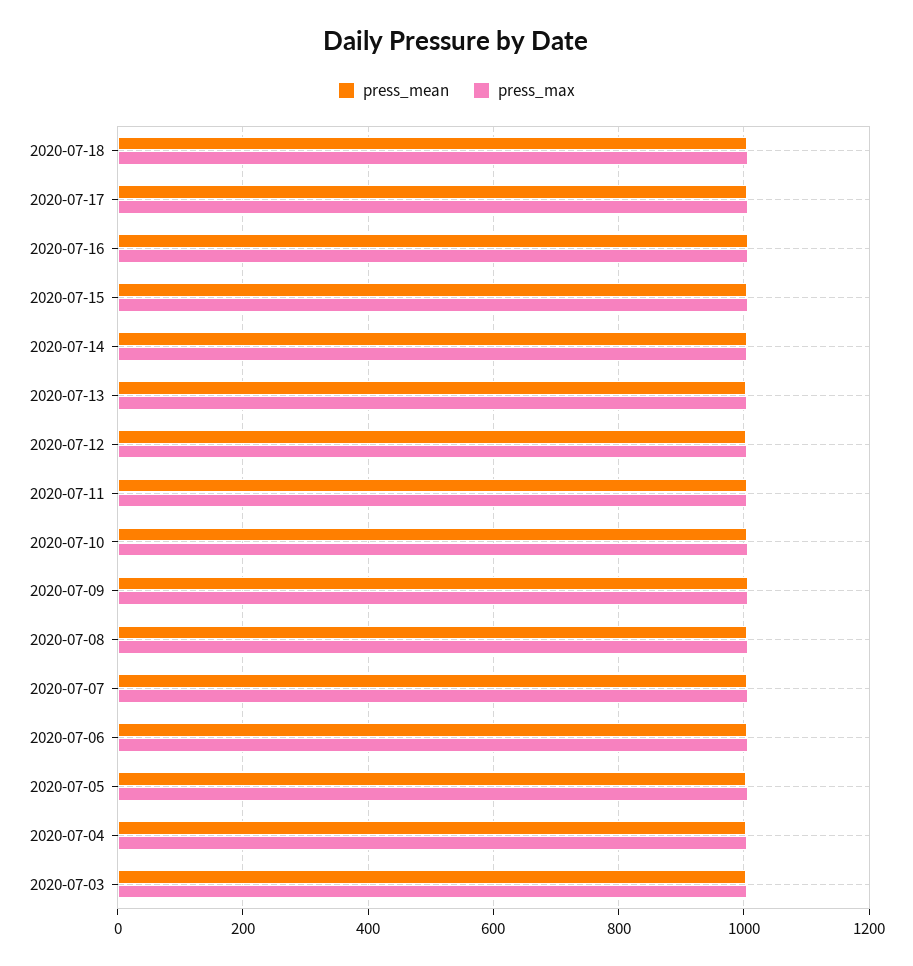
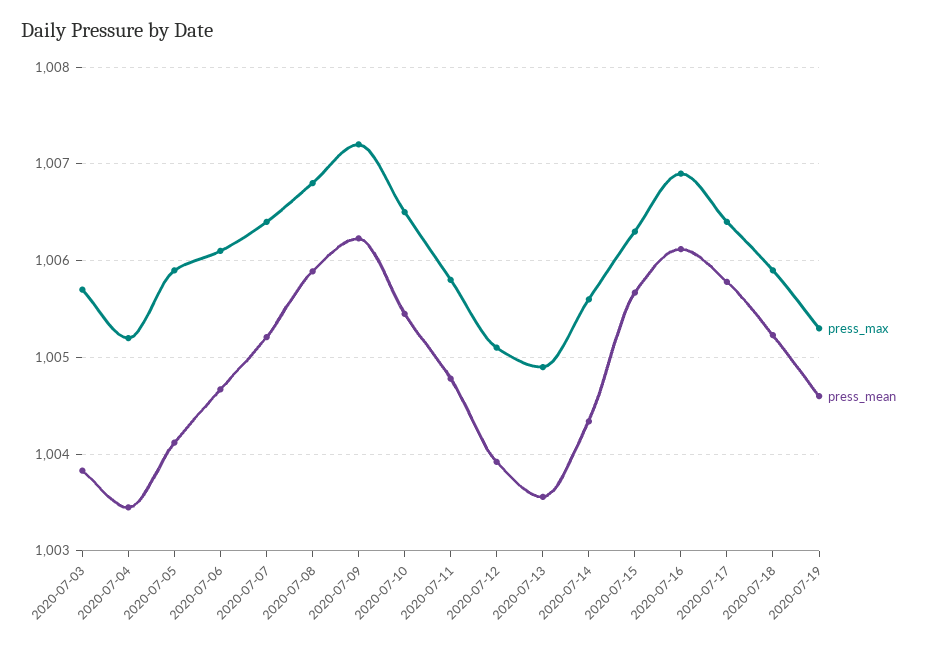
press_max, 2020-07-19: none -> 1005.3
press_mean, 2020-07-19: none -> 1004.6

